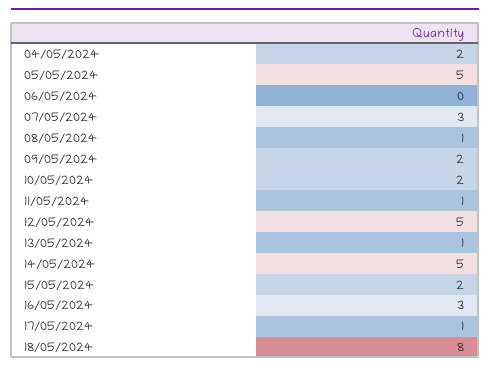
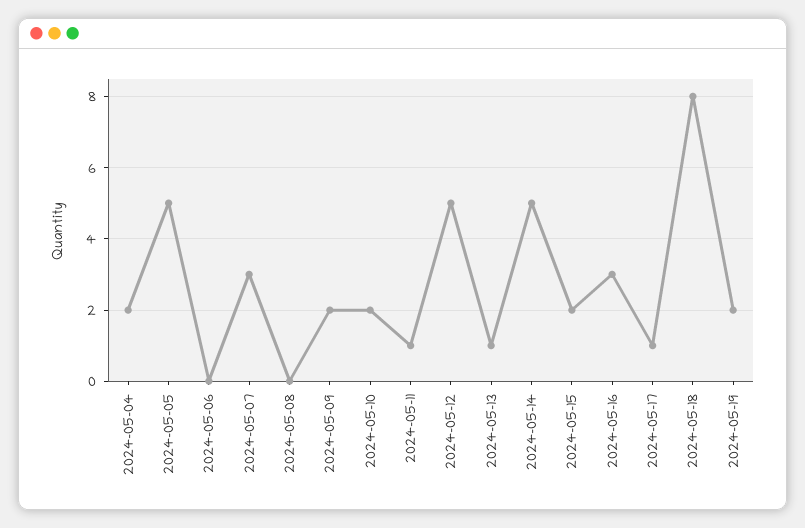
08/05/2024: 1 -> 0
2024-05-19: none -> 2

